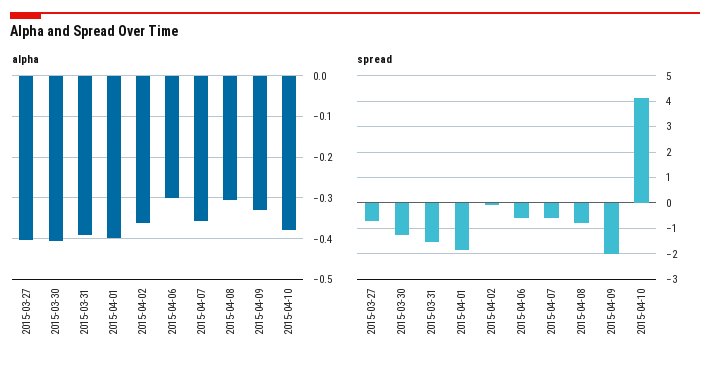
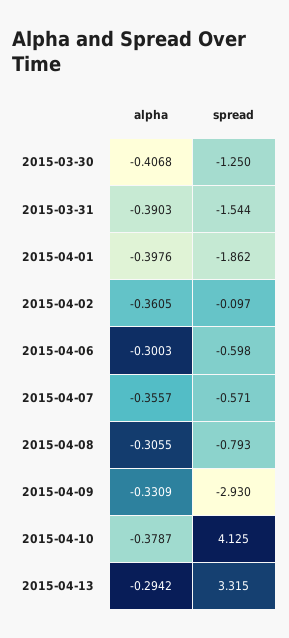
alpha, 2015-03-27: -0.4 -> none
spread, 2015-03-27: -0.75 -> none
spread, 2015-04-09: -2 -> -2.93
alpha, 2015-04-13: none -> -0.2942
spread, 2015-04-13: none -> 3.315

